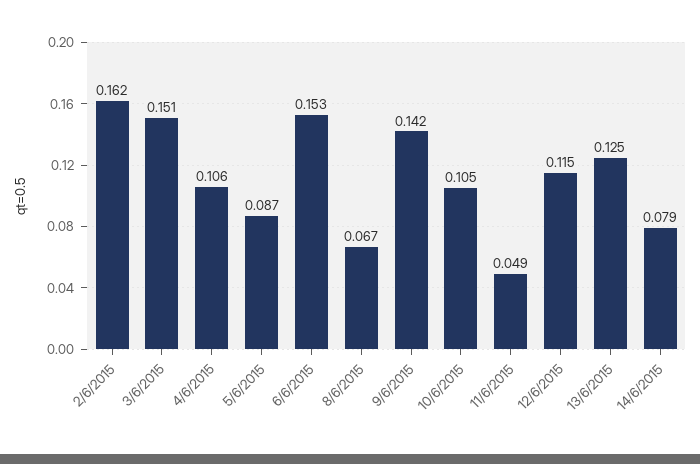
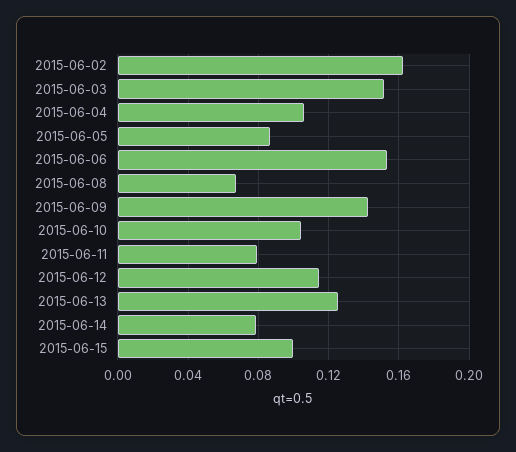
11/6/2015: 0.049 -> 0.08
2015-06-15: none -> 0.1

